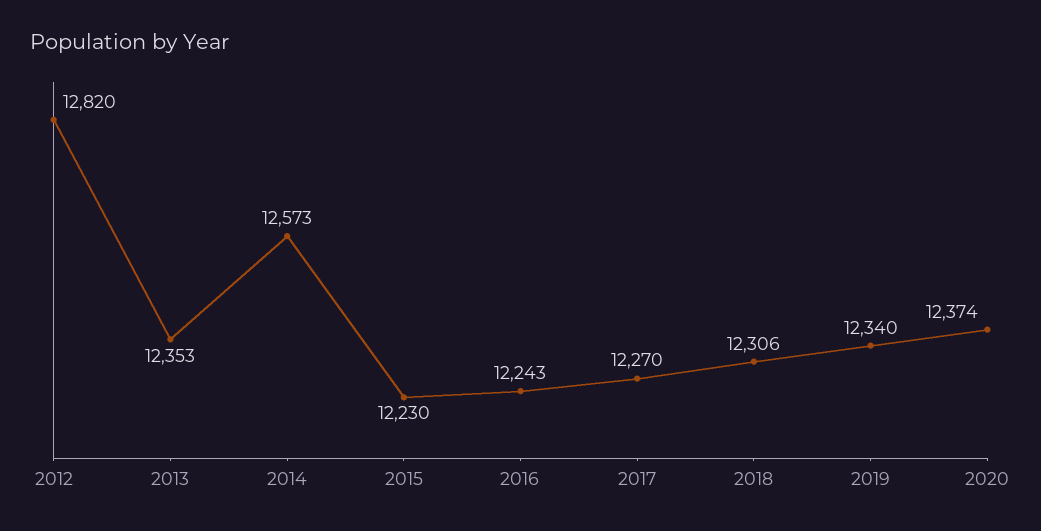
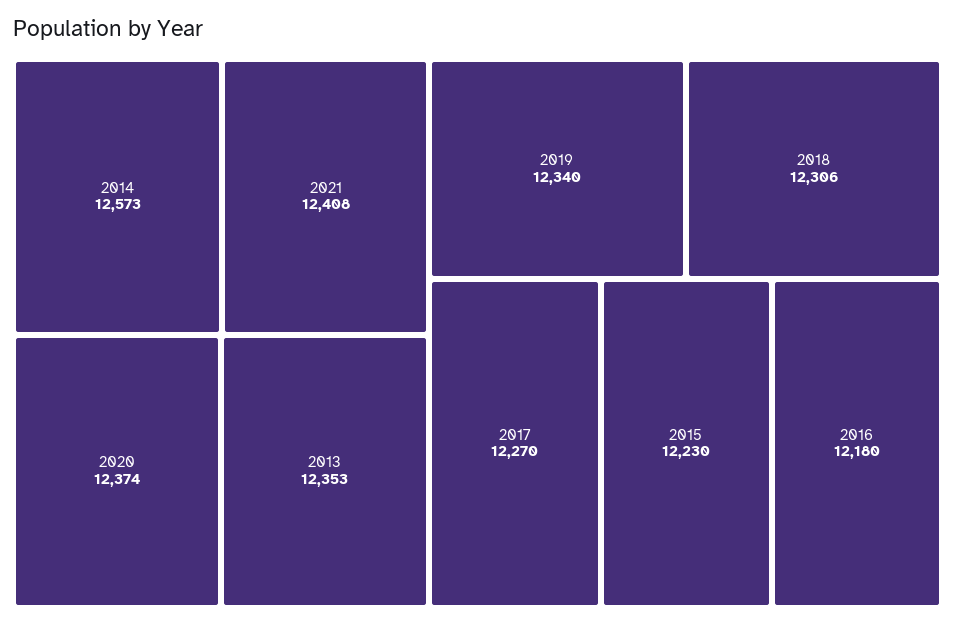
2012: 12820 -> none
2016: 12243 -> 12180
2021: none -> 12408

